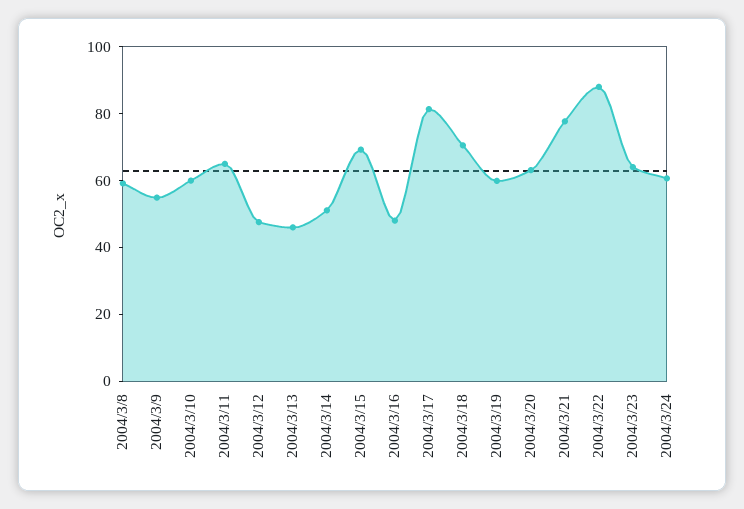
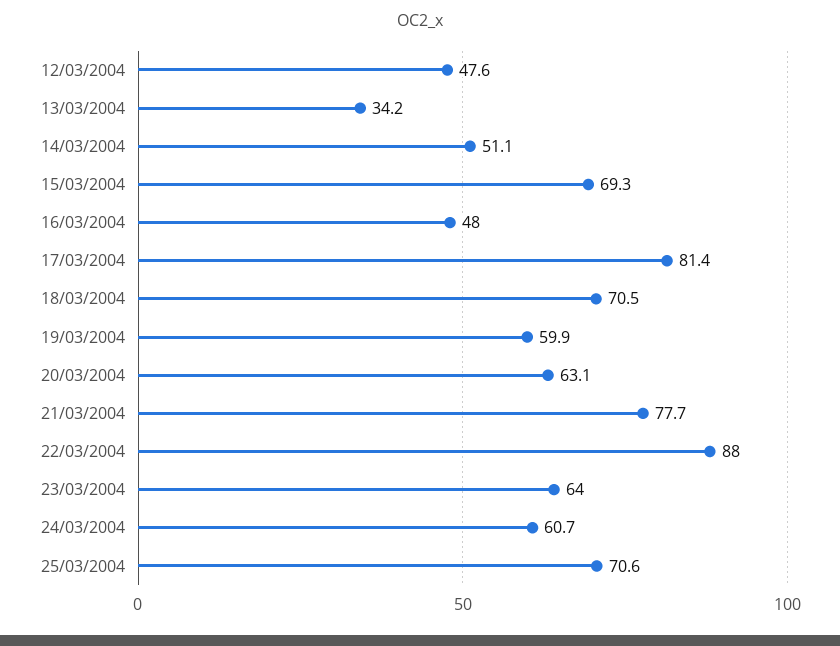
2004/3/8: 60 -> none
2004/3/9: 55 -> none
2004/3/10: 60 -> none
2004/3/11: 65 -> none
2004/3/13: 45 -> 34.2
25/03/2004: none -> 70.6

